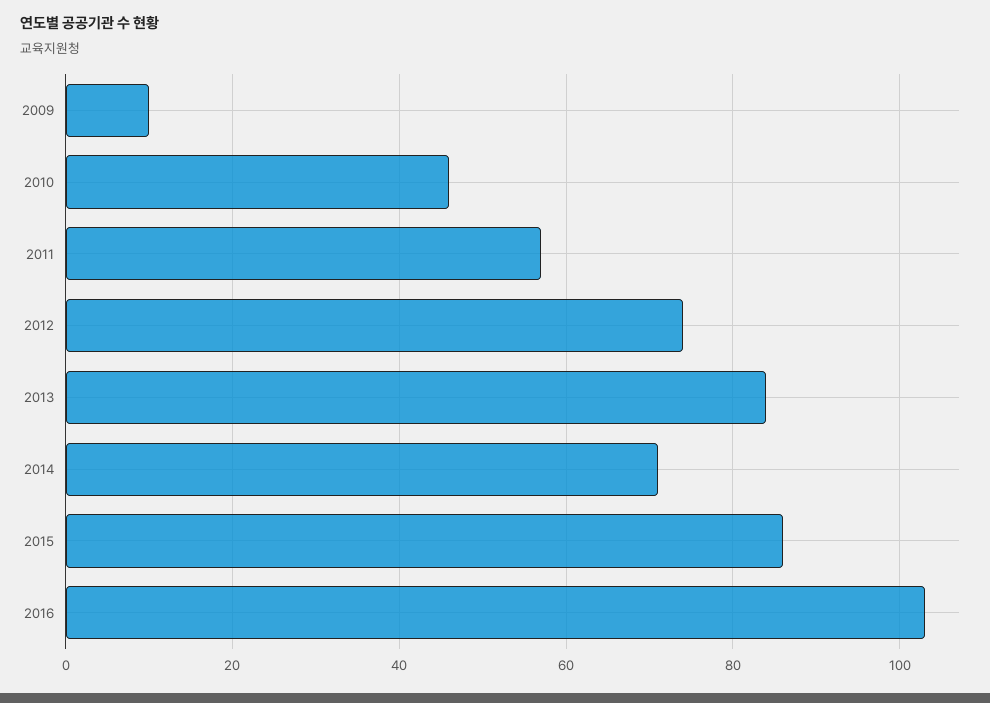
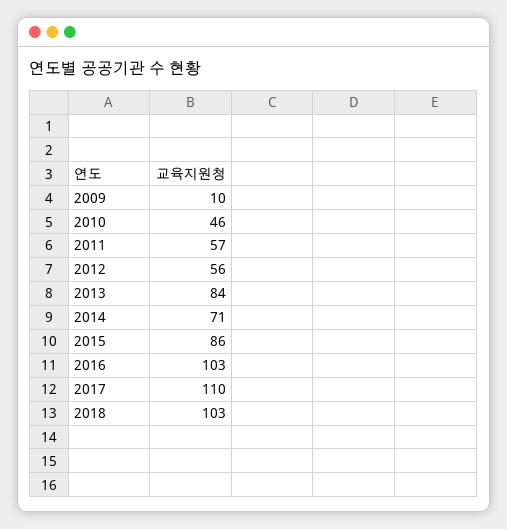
2012: 75 -> 56
2017: none -> 110
2018: none -> 103

